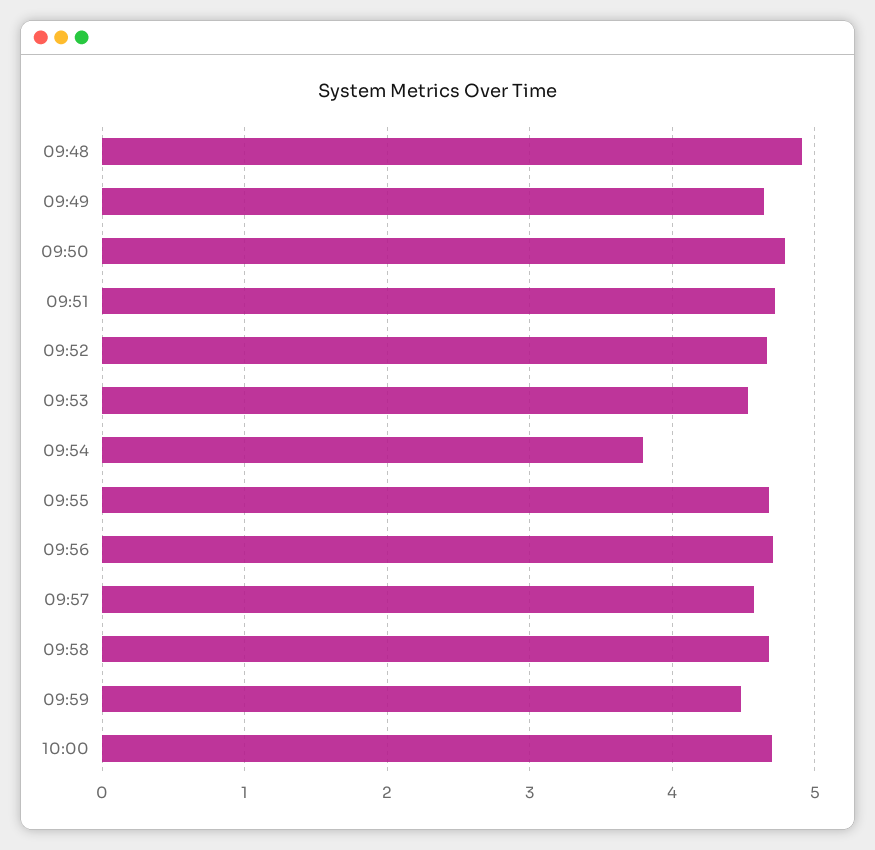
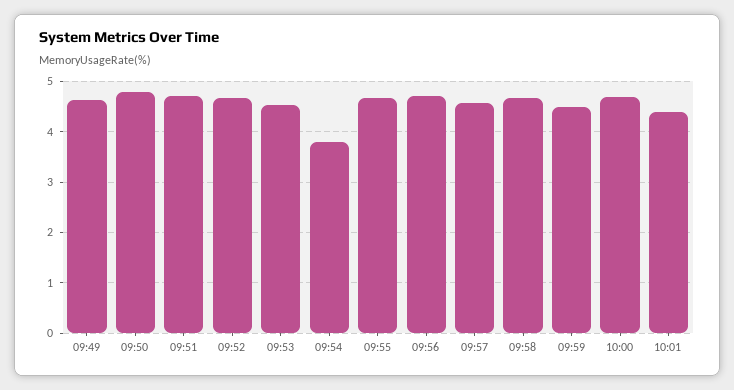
09:48: 4.9 -> none
10:01: none -> 4.4

